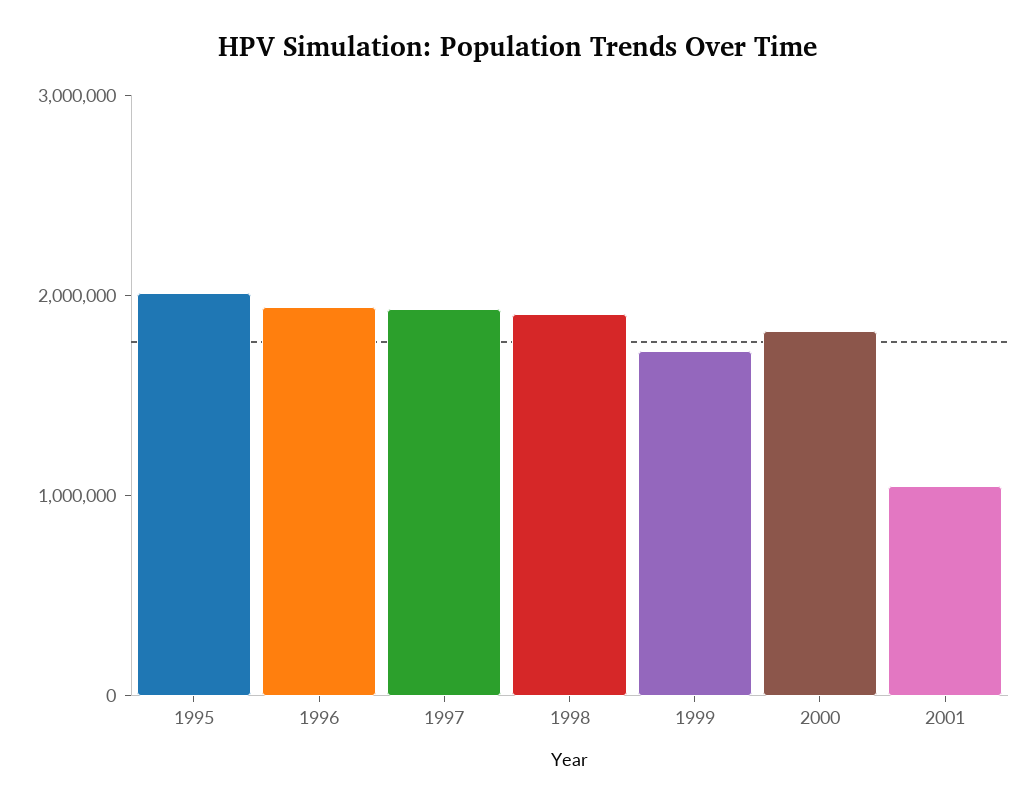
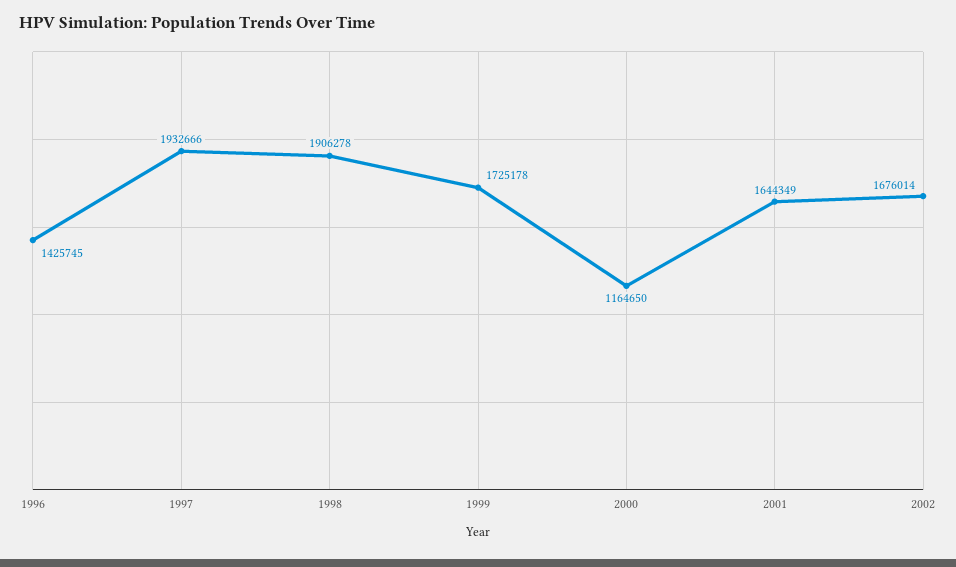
1995: 2000000 -> none
1996: 2000000 -> 1425745
2000: 1800000 -> 1164650
2001: 1000000 -> 1644349
2002: none -> 1676014

